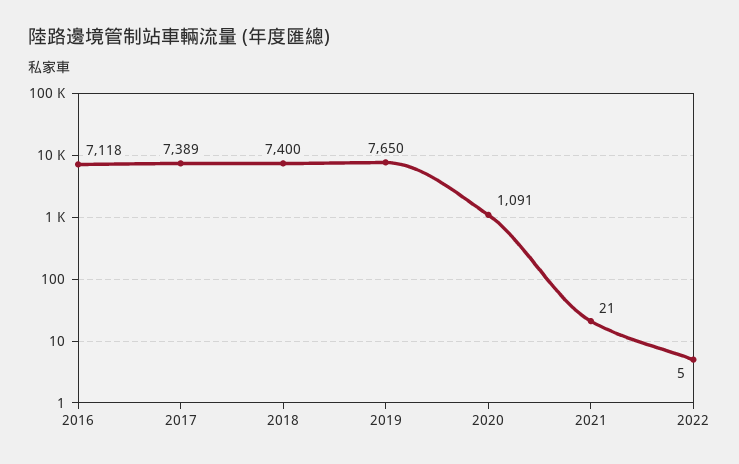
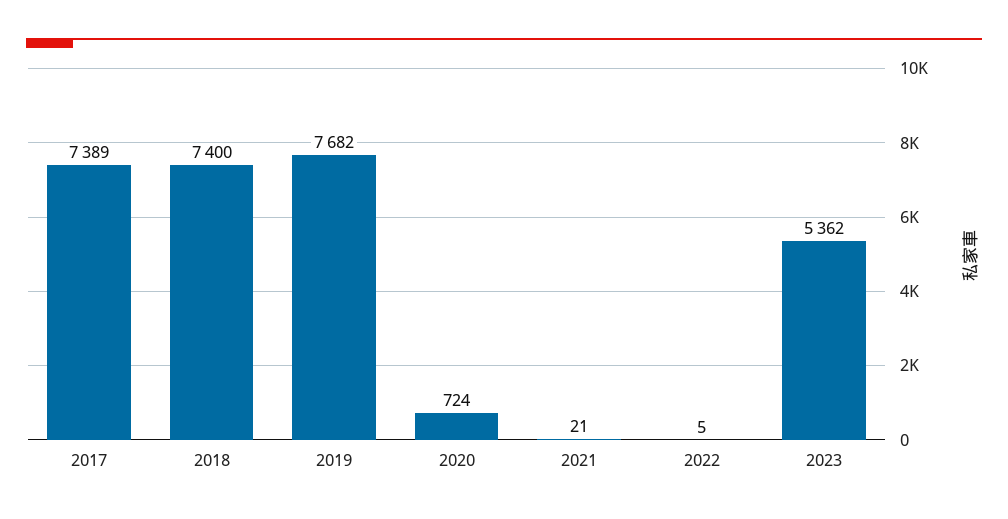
2016: 7118 -> none
2019: 7650 -> 7682
2020: 1091 -> 724
2023: none -> 5362

